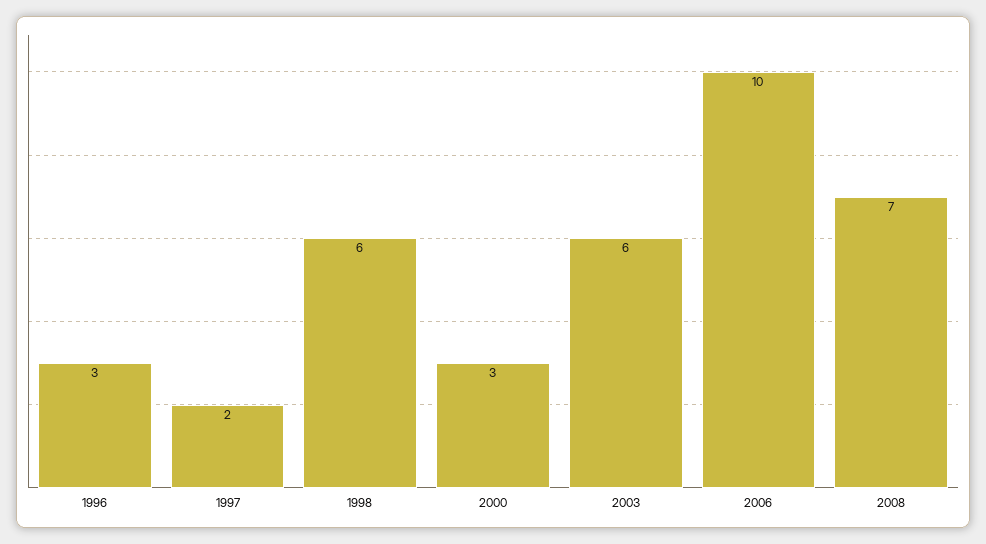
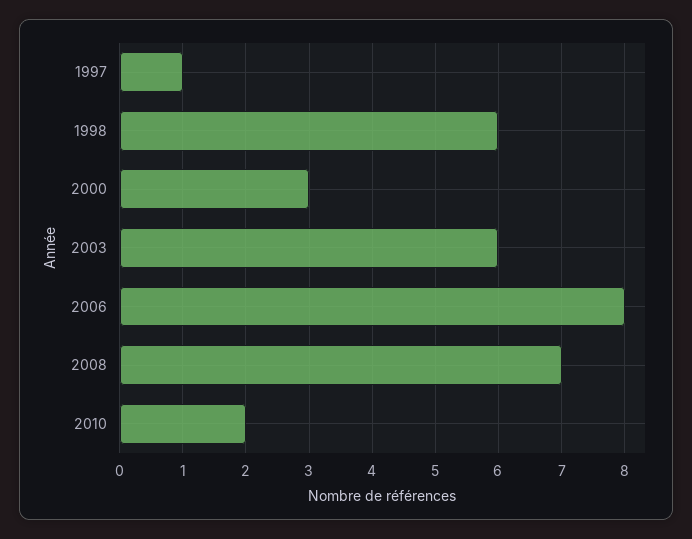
1996: 3 -> none
1997: 2 -> 1
2006: 10 -> 8
2010: none -> 2

